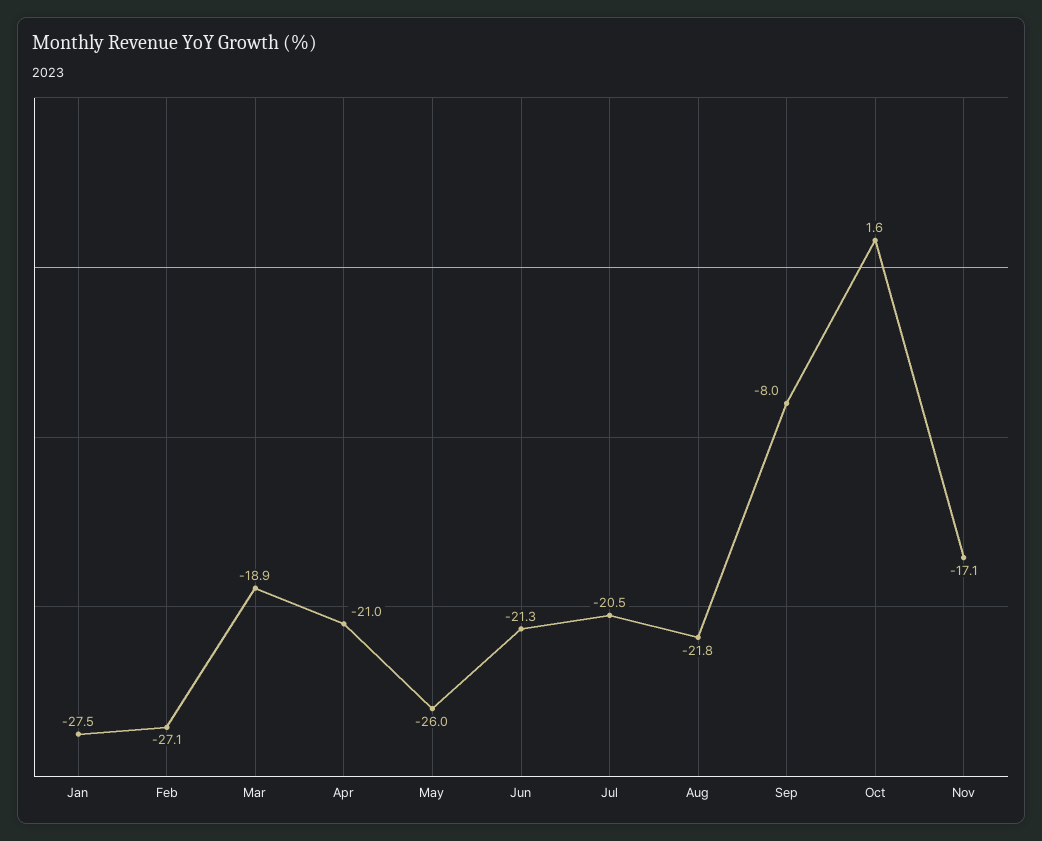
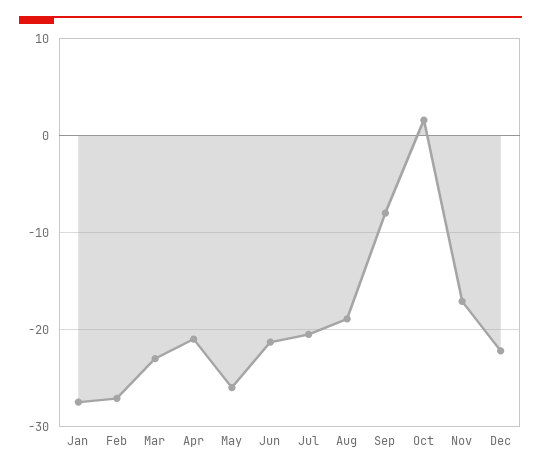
Mar: -18.9 -> -23
Aug: -21.8 -> -19
Dec: none -> -22

